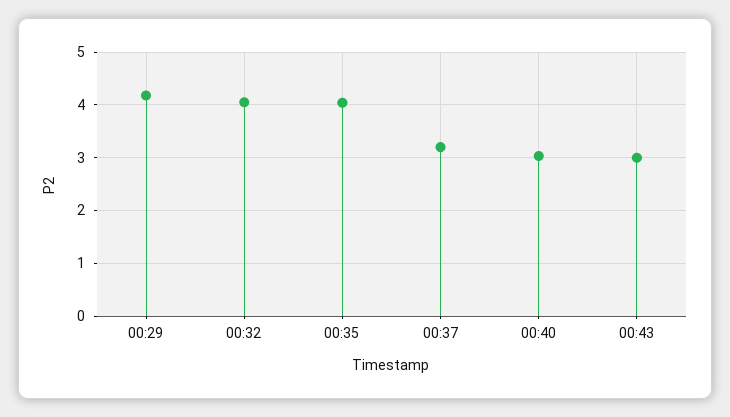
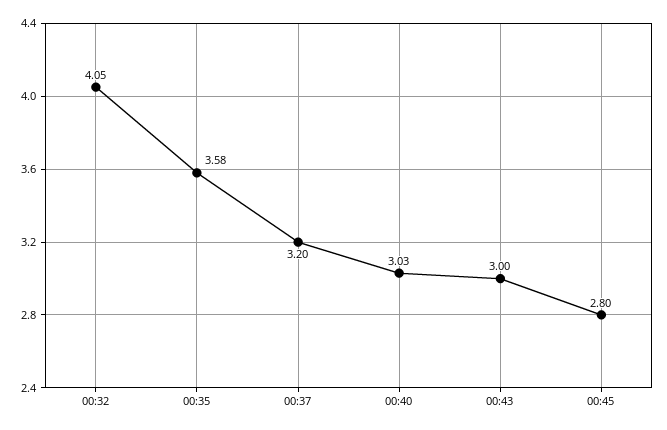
00:29: 4.2 -> none
00:35: 4 -> 3.58
00:45: none -> 2.8

